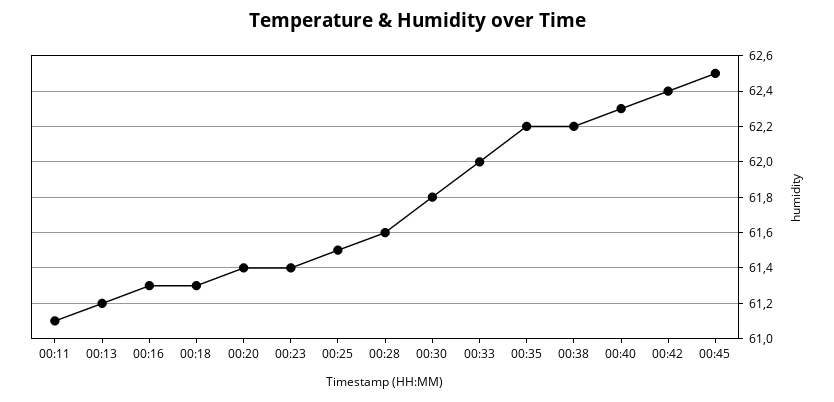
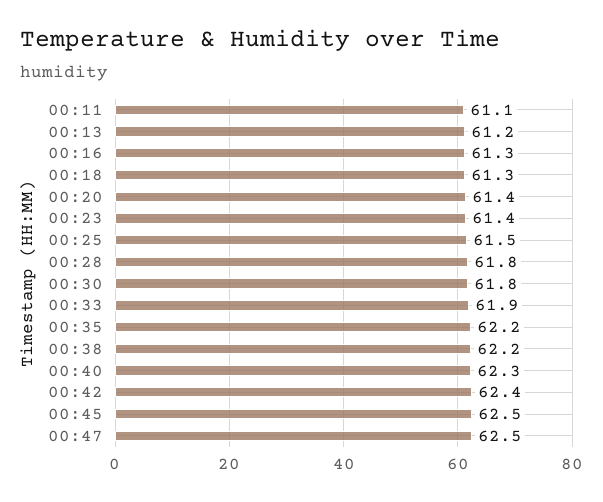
00:28: 61.6 -> 61.8
00:33: 62 -> 61.9
00:47: none -> 62.5

